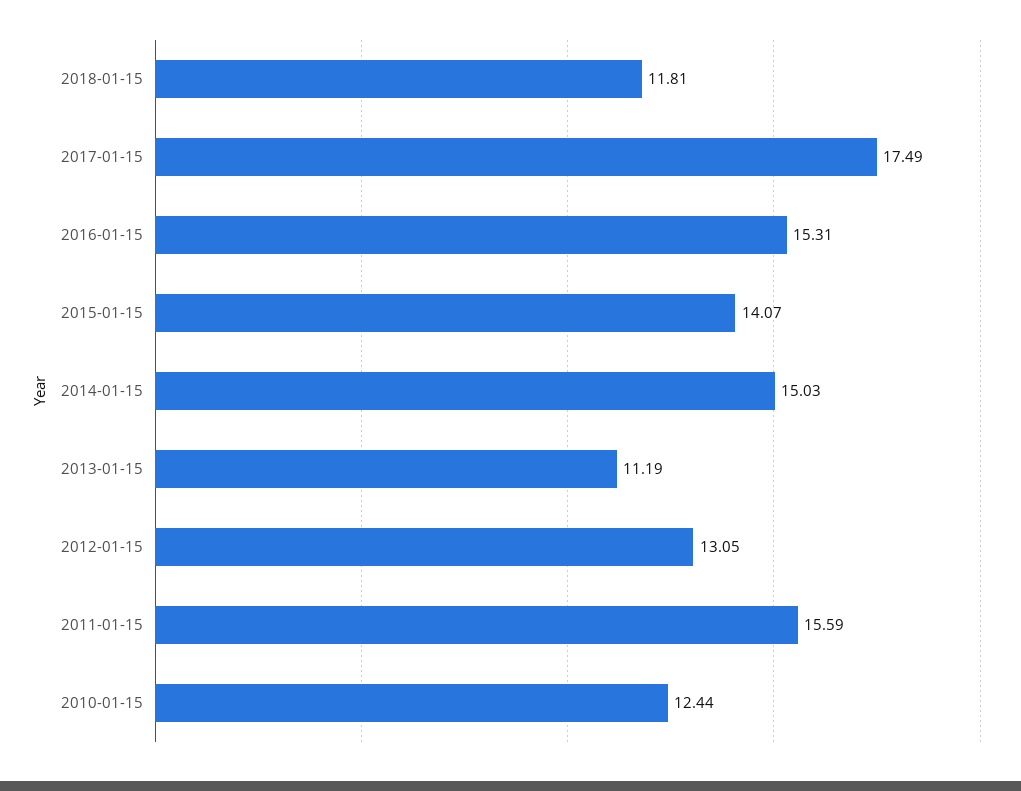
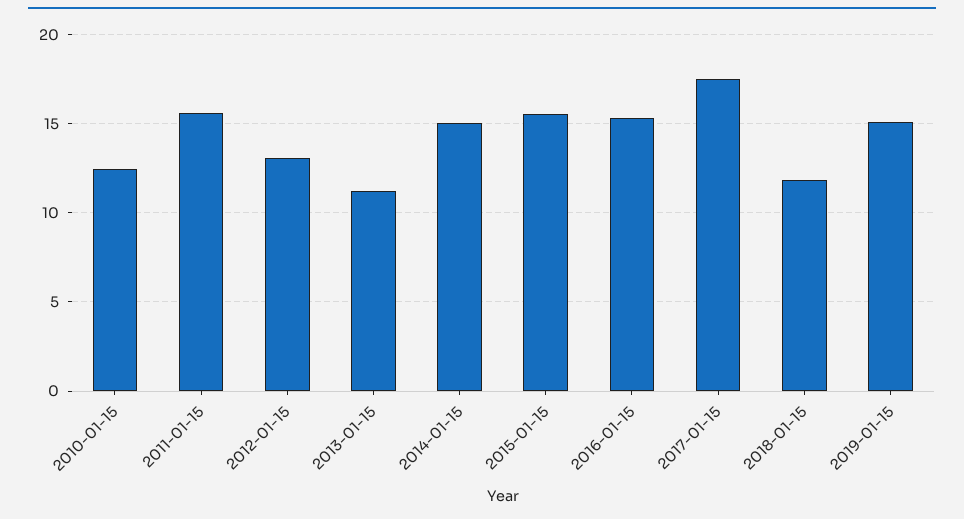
2015-01-15: 14.07 -> 15.5
2019-01-15: none -> 15

